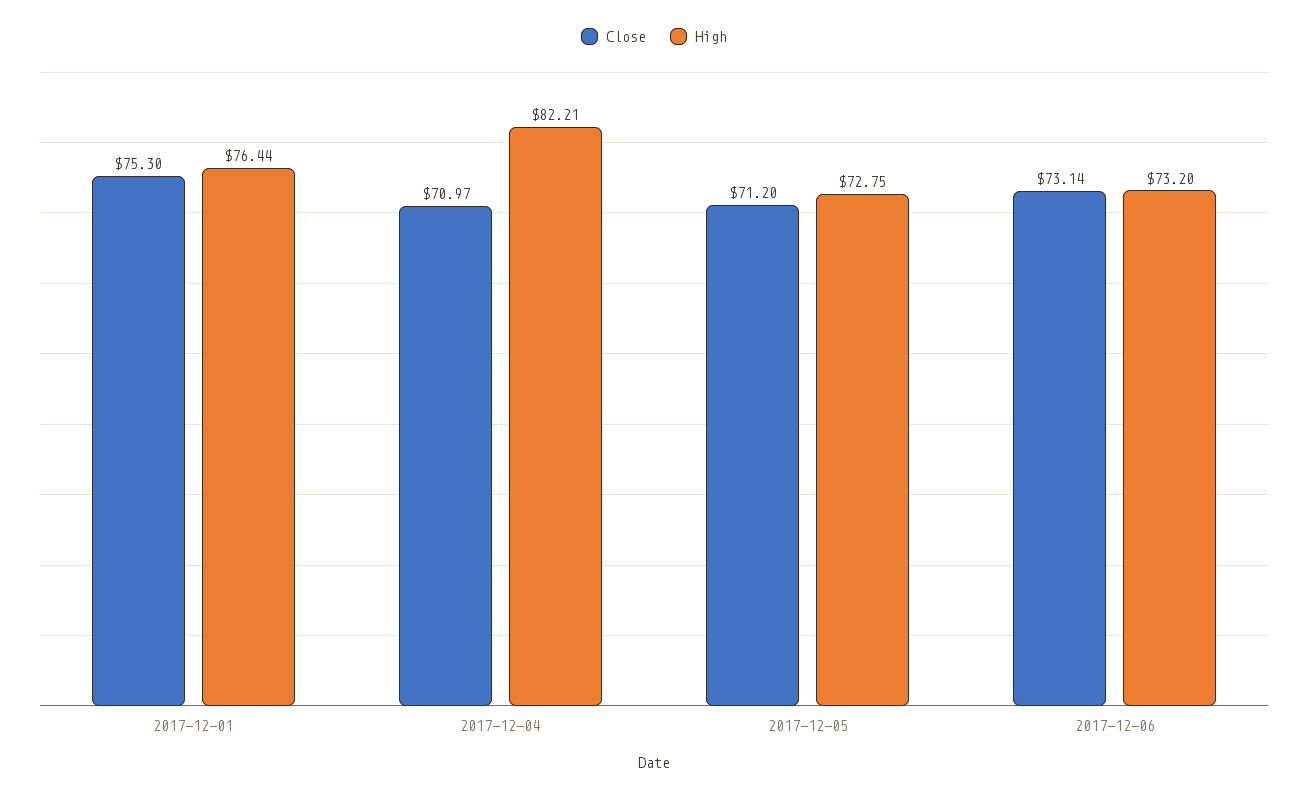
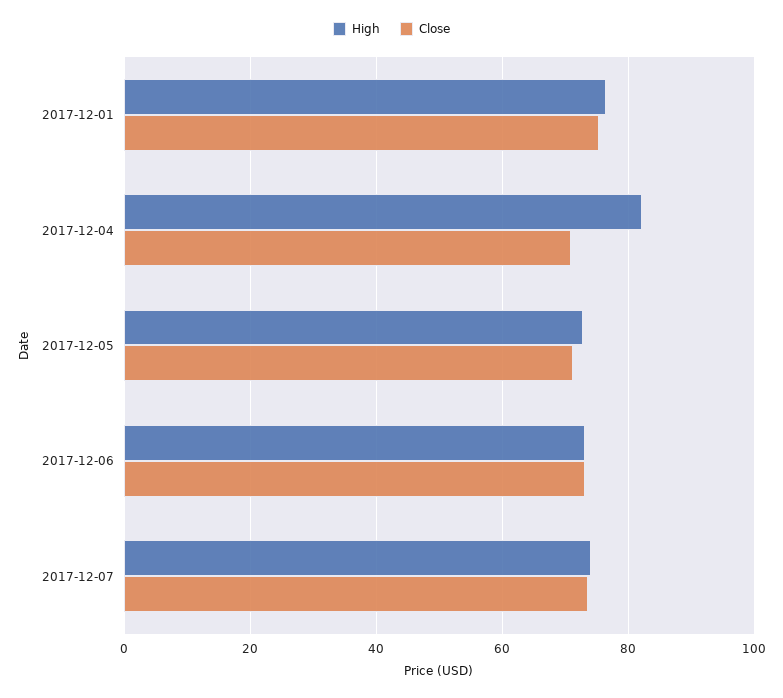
High, 2017-12-07: none -> 74
Close, 2017-12-07: none -> 74

